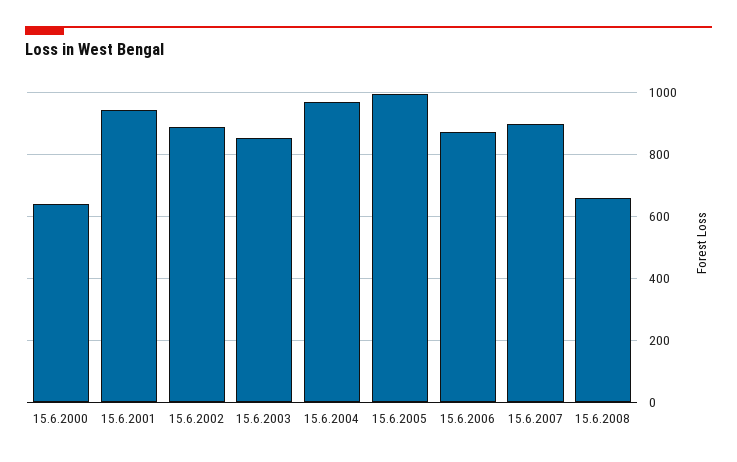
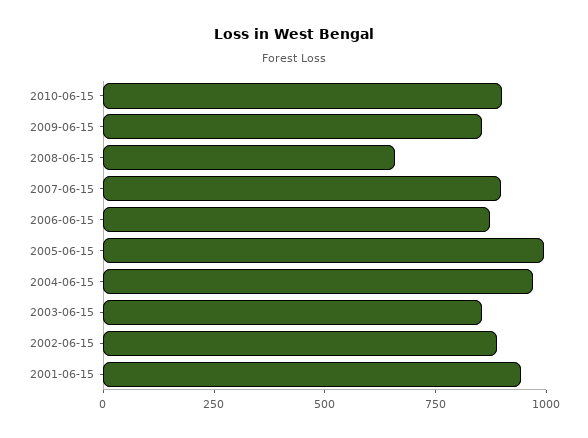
15.6.2000: 640 -> none
2010-06-15: none -> 900
2009-06-15: none -> 850

